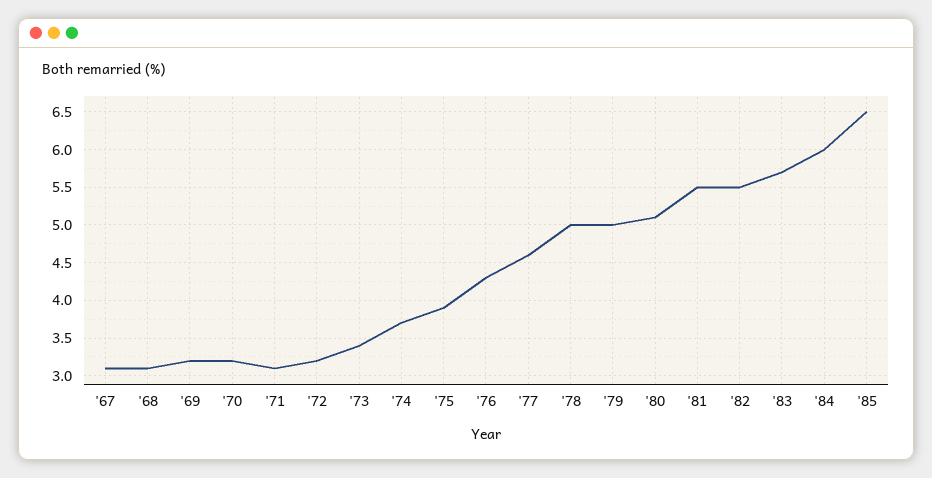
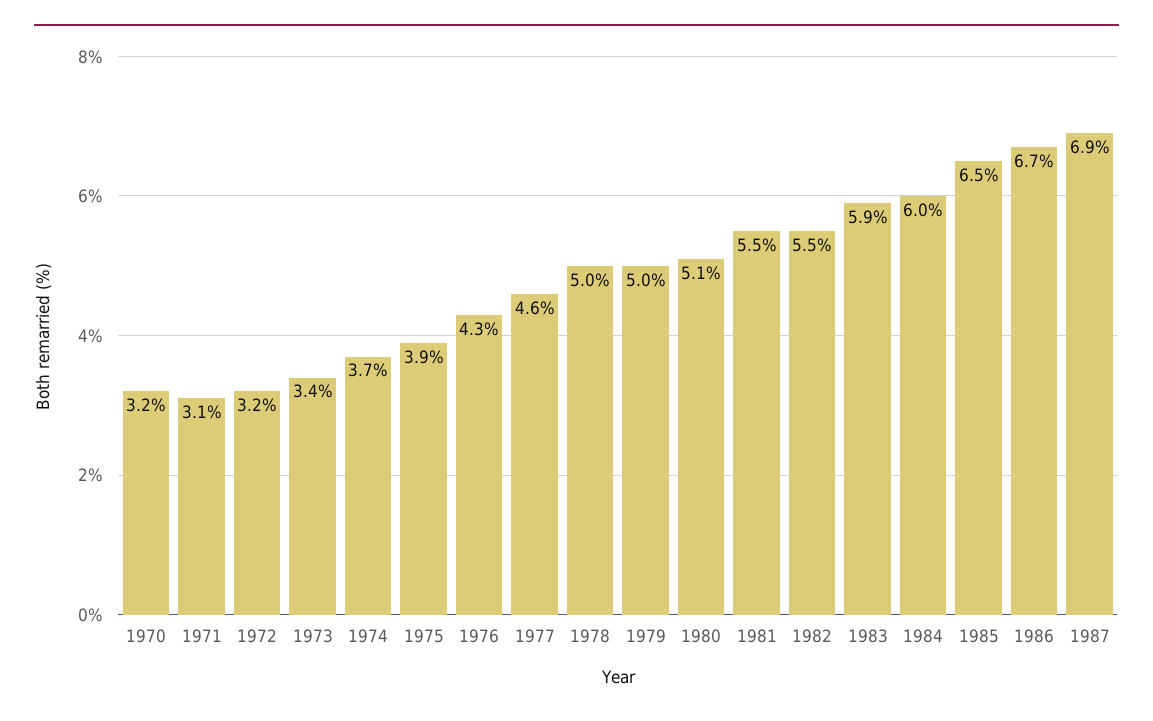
'67: 3.1 -> none
'68: 3.1 -> none
'69: 3.2 -> none
'83: 5.7 -> 5.9
1986: none -> 6.7
1987: none -> 6.9

